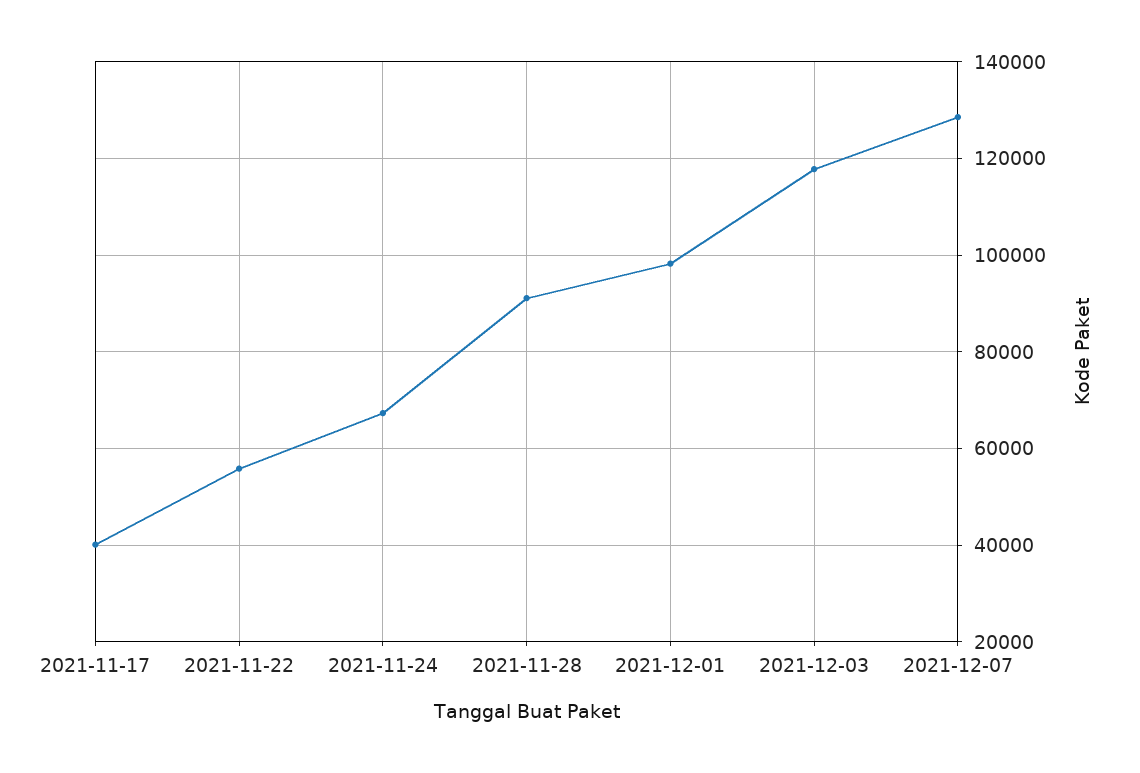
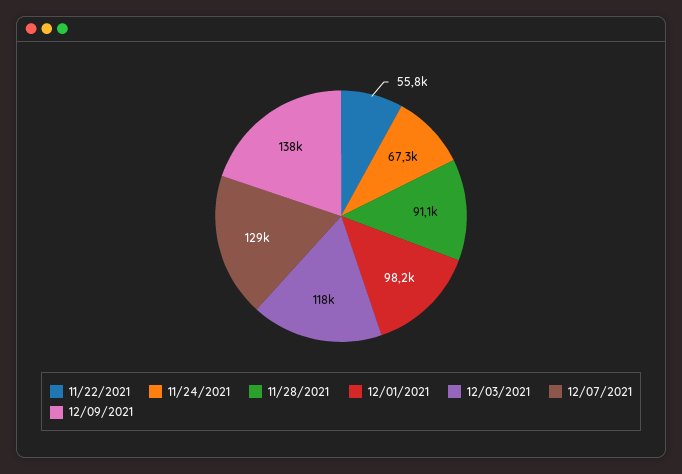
2021-11-17: 40000 -> none
12/09/2021: none -> 138000

